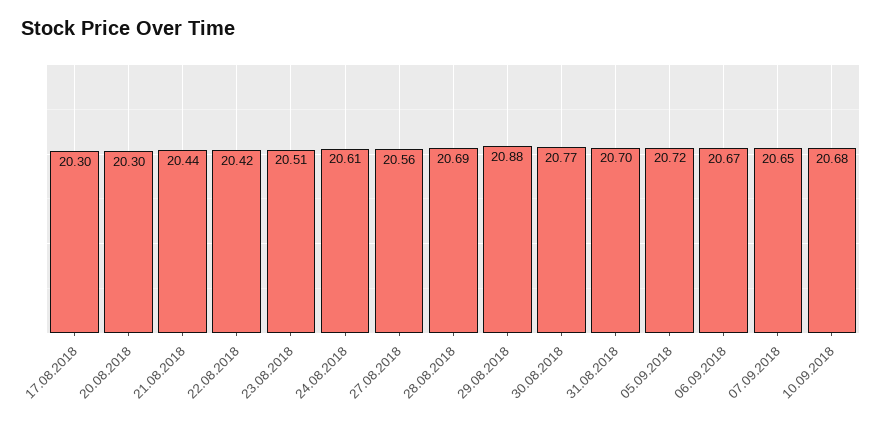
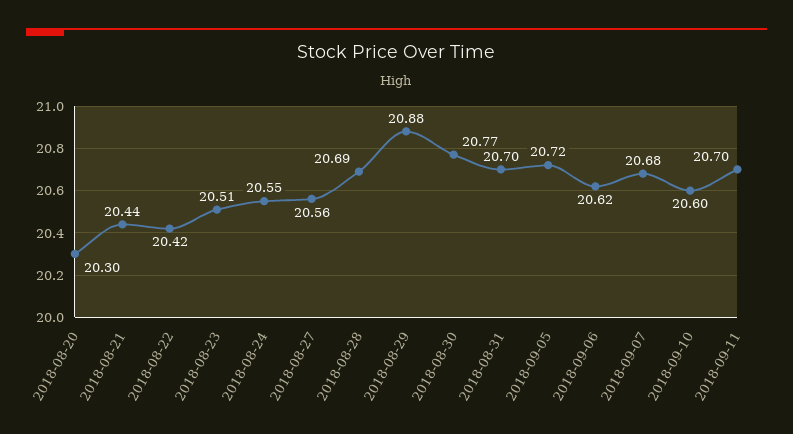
17.08.2018: 20.3 -> none
24.08.2018: 20.61 -> 20.55
06.09.2018: 20.67 -> 20.62
07.09.2018: 20.65 -> 20.68
10.09.2018: 20.68 -> 20.6
2018-09-11: none -> 20.7

